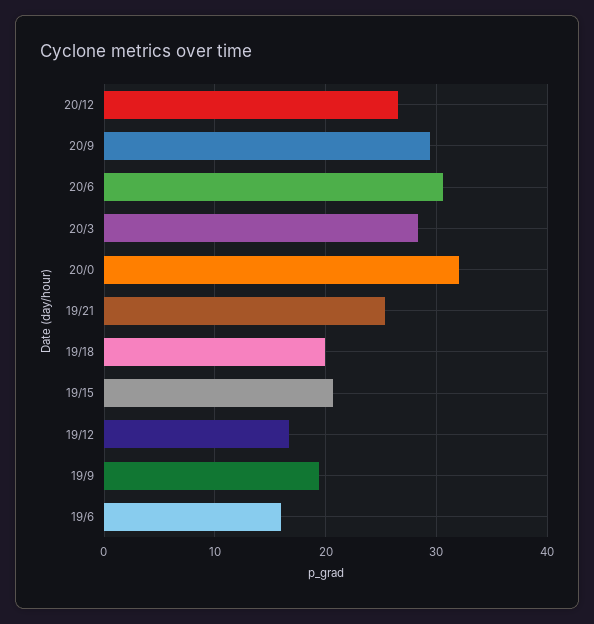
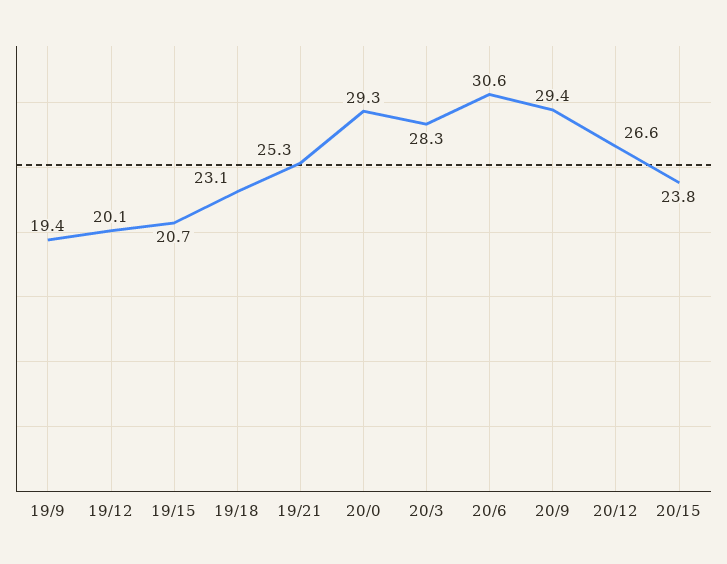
20/0: 32 -> 29.3
19/18: 20 -> 23.1
19/12: 17 -> 20.1
19/6: 16 -> none
20/15: none -> 23.8

